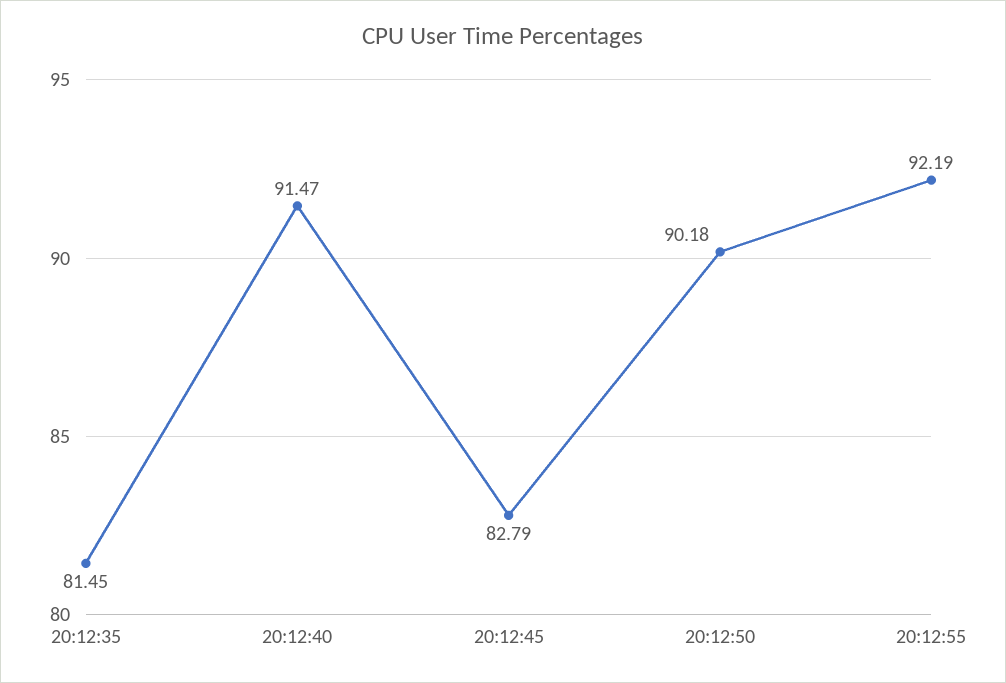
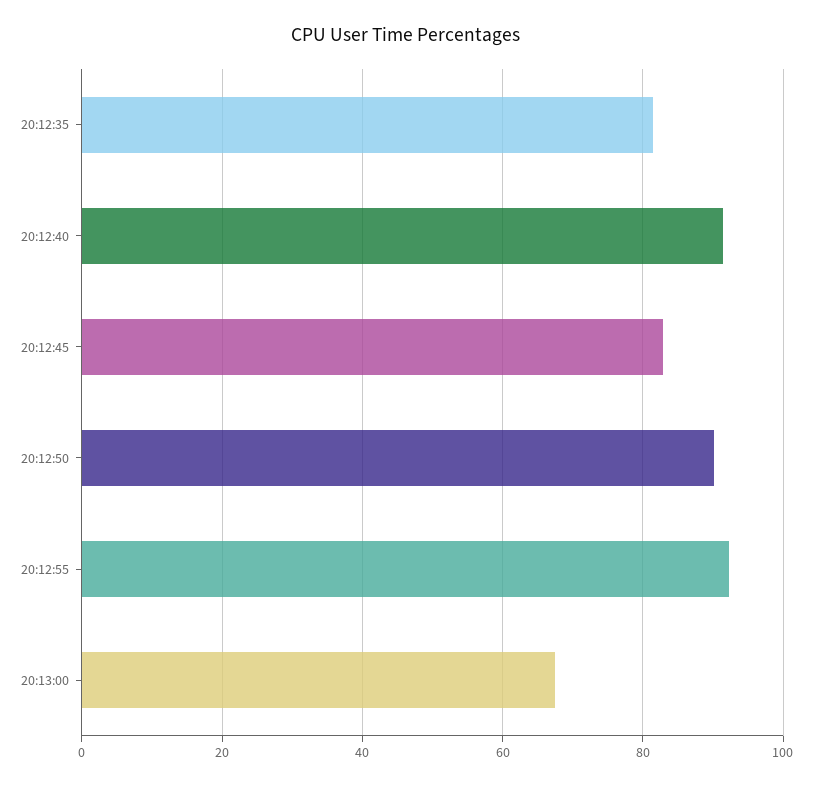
20:13:00: none -> 68

